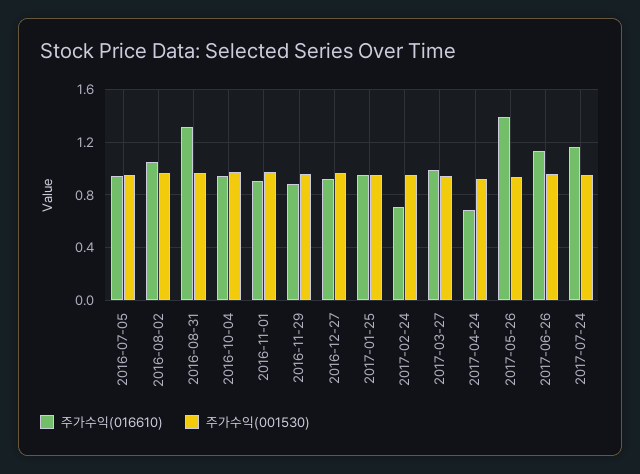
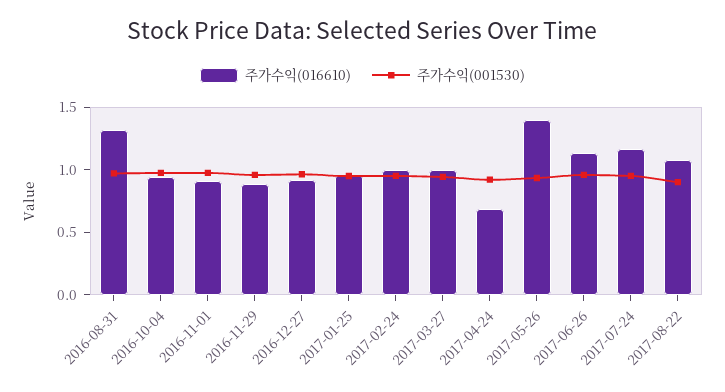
주가수익(016610), 2016-07-05: 0.95 -> none
주가수익(001530), 2016-07-05: 0.95 -> none
주가수익(016610), 2016-08-02: 1.05 -> none
주가수익(001530), 2016-08-02: 0.95 -> none
주가수익(016610), 2017-02-24: 0.7 -> 1
주가수익(016610), 2017-08-22: none -> 1.1
주가수익(001530), 2017-08-22: none -> 0.9

